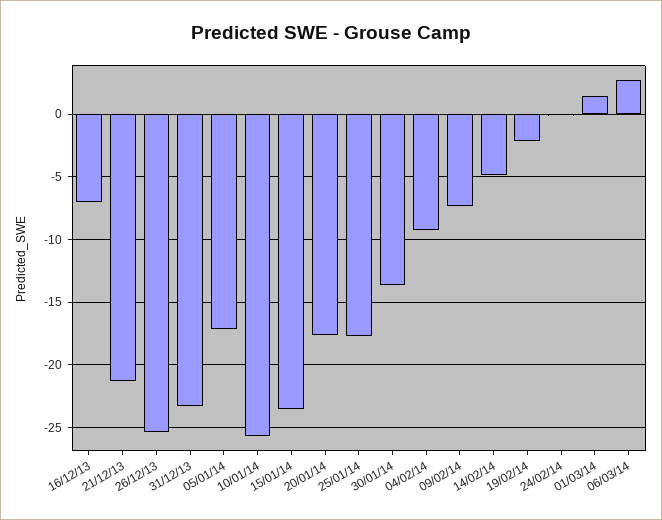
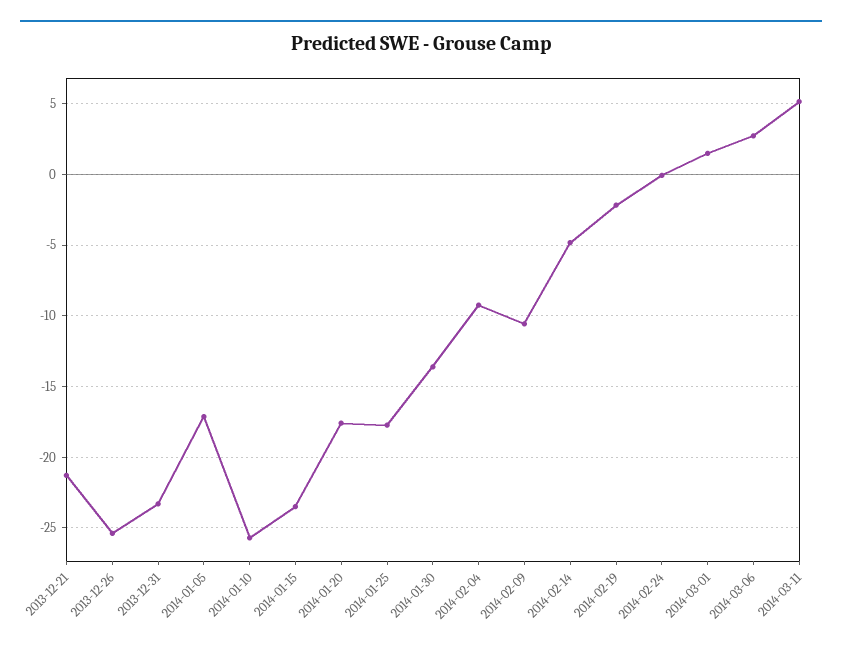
16/12/13: -7 -> none
09/02/14: -7.5 -> -10.5
2014-03-11: none -> 5

